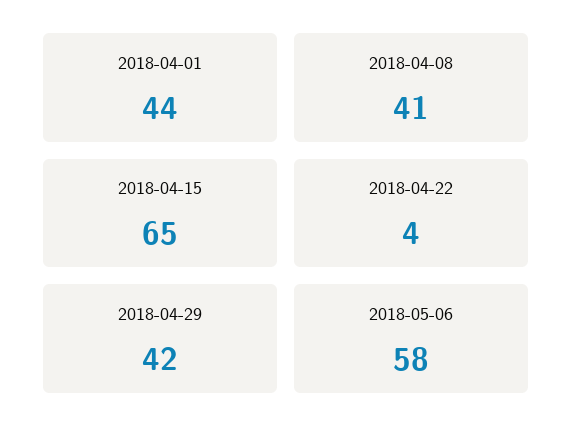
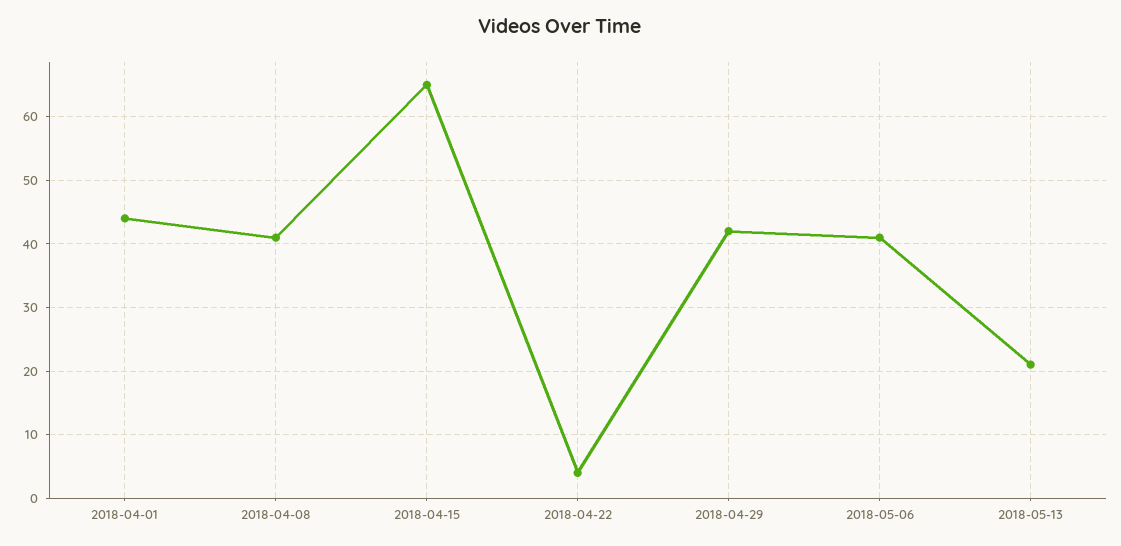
2018-05-06: 58 -> 41
2018-05-13: none -> 21

